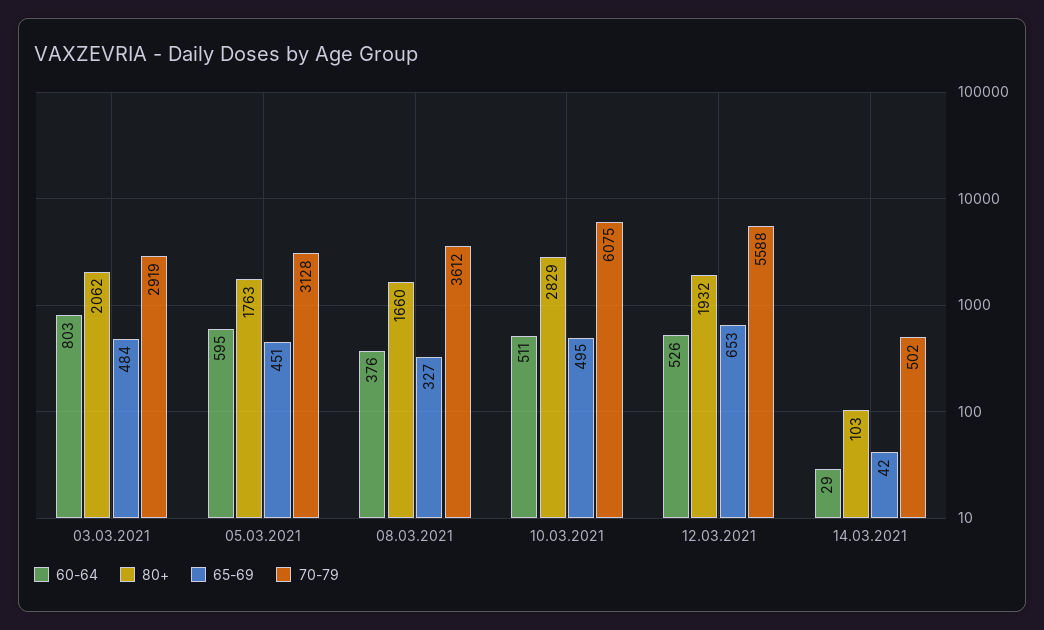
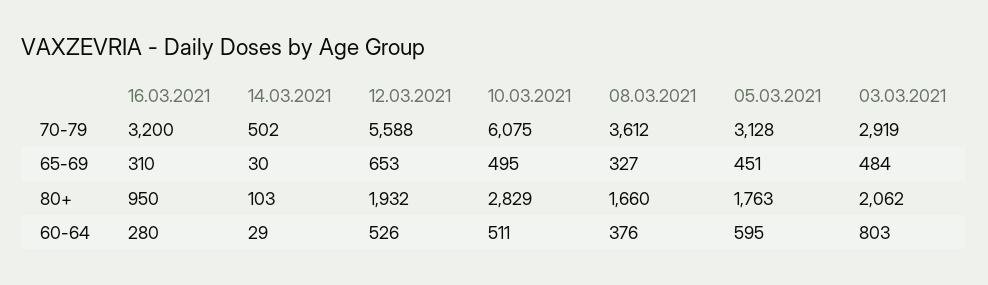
65-69, 14.03.2021: 42 -> 30
70-79, 16.03.2021: none -> 3200
65-69, 16.03.2021: none -> 310
80+, 16.03.2021: none -> 950
60-64, 16.03.2021: none -> 280

